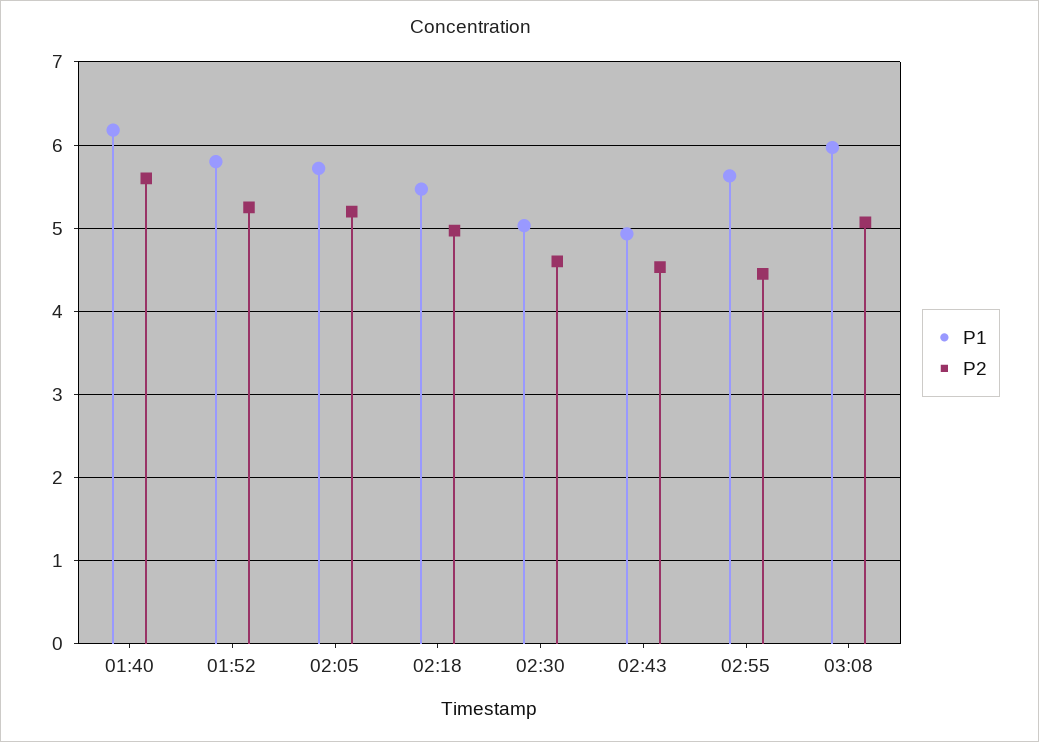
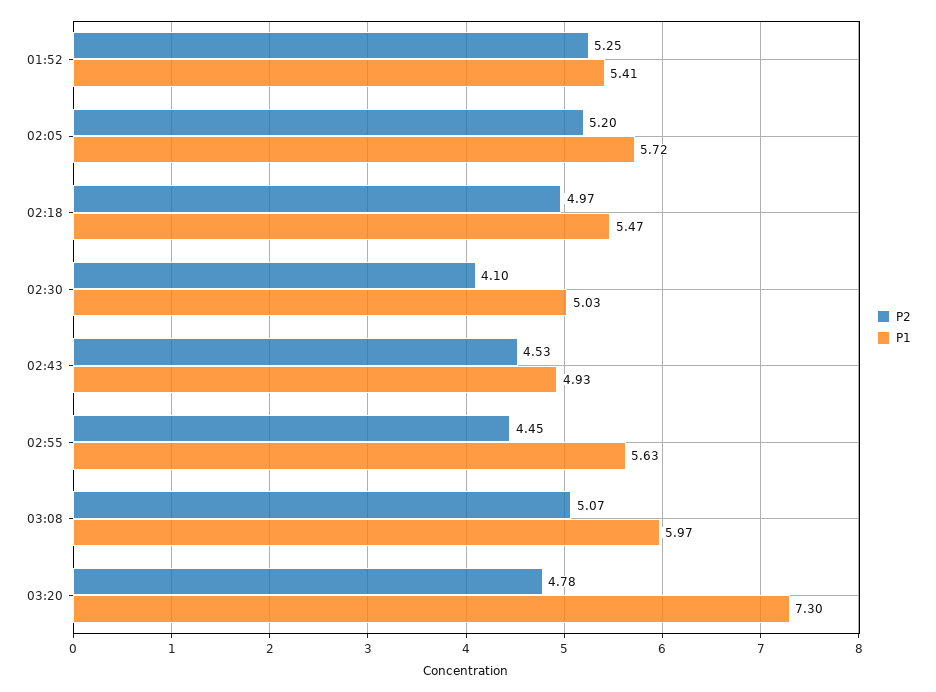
P1, 01:40: 6.2 -> none
P2, 01:40: 5.6 -> none
P1, 01:52: 5.8 -> 5.41
P2, 02:30: 4.6 -> 4.1
P2, 03:20: none -> 4.78
P1, 03:20: none -> 7.3

